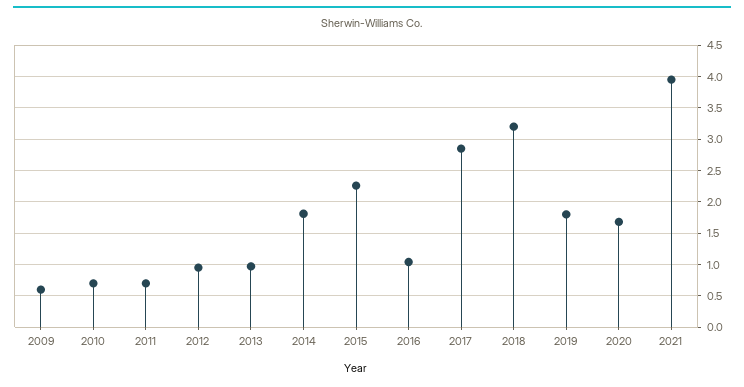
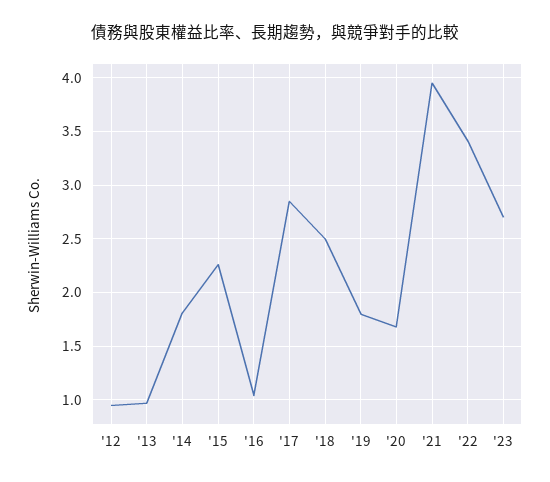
2009: 0.6 -> none
2010: 0.7 -> none
2011: 0.7 -> none
2018: 3.2 -> 2.5
'22: none -> 3.4
'23: none -> 2.7

